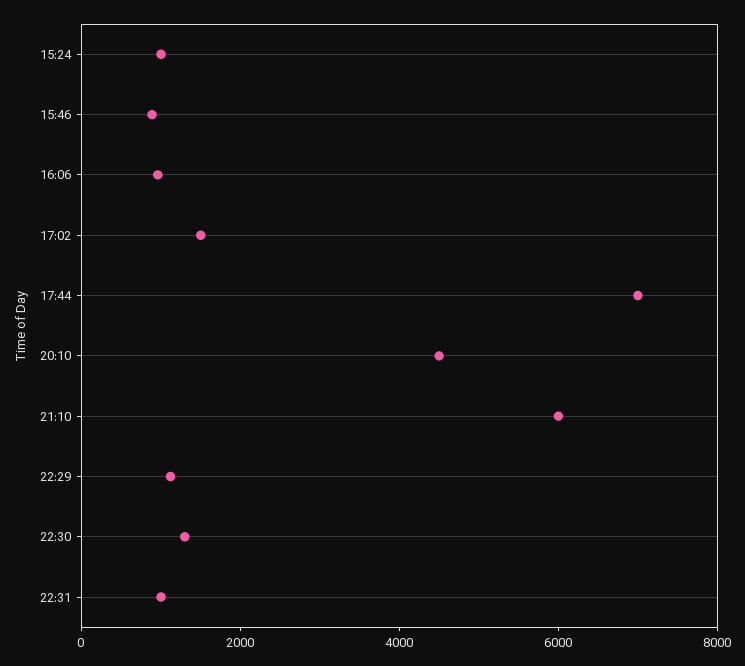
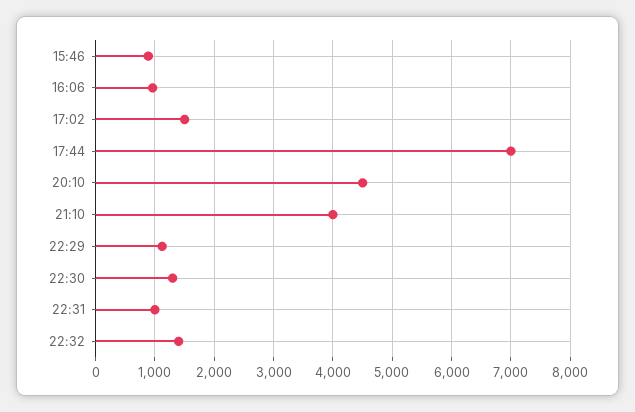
15:24: 1000 -> none
21:10: 6000 -> 4000
22:32: none -> 1400

